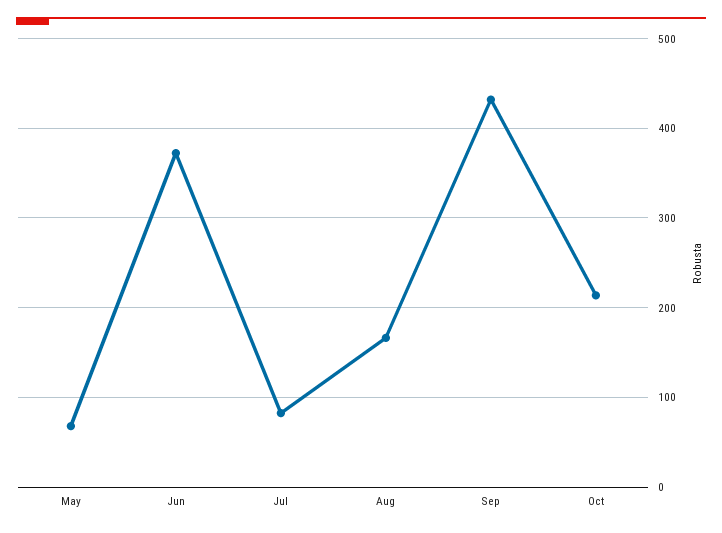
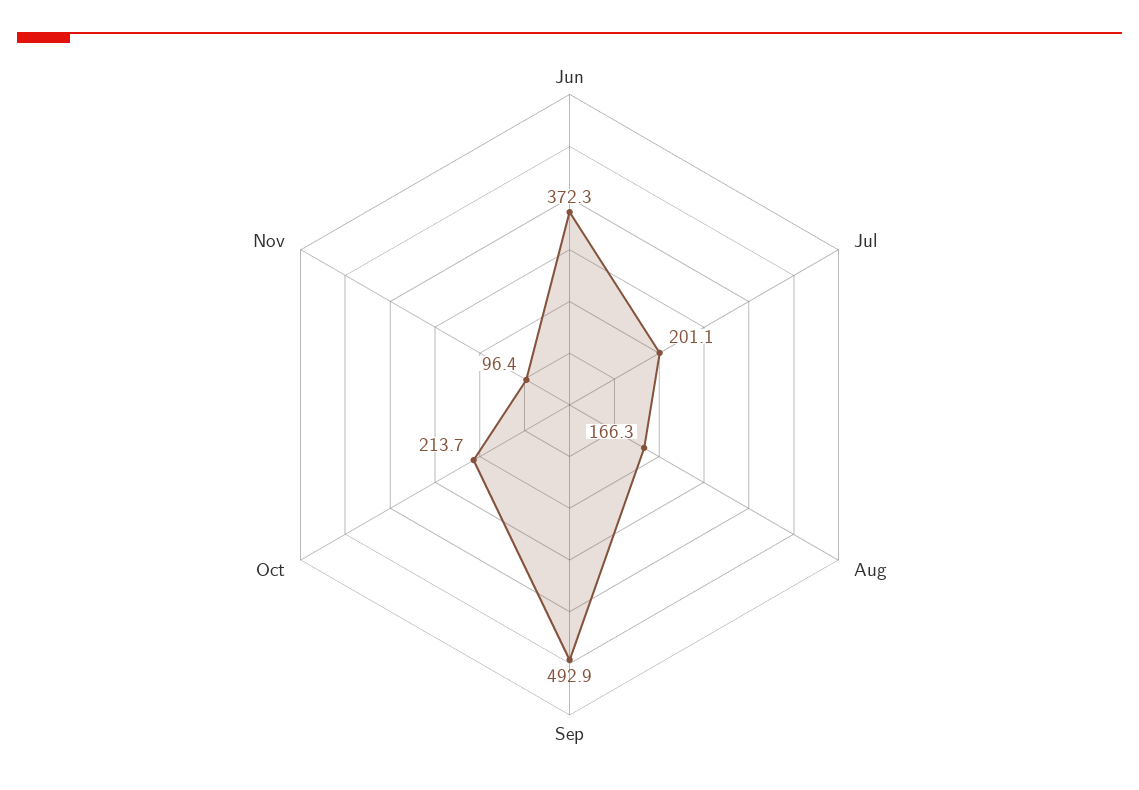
May: 70 -> none
Jul: 80 -> 201.1
Sep: 430 -> 492.9
Nov: none -> 96.4

